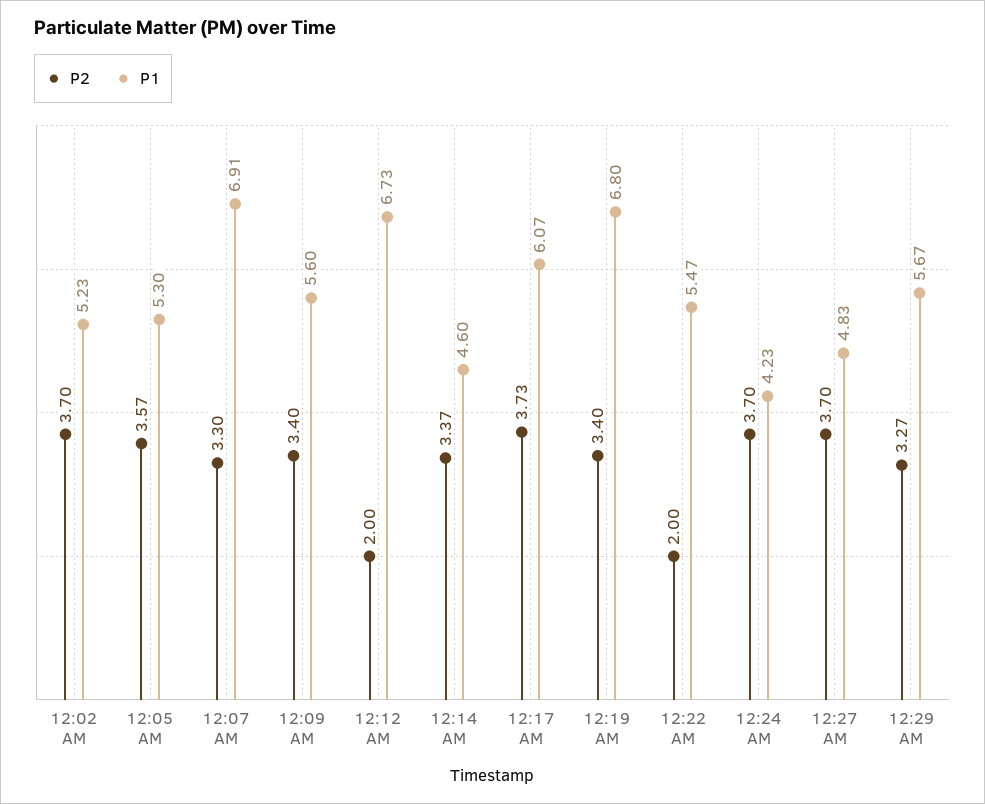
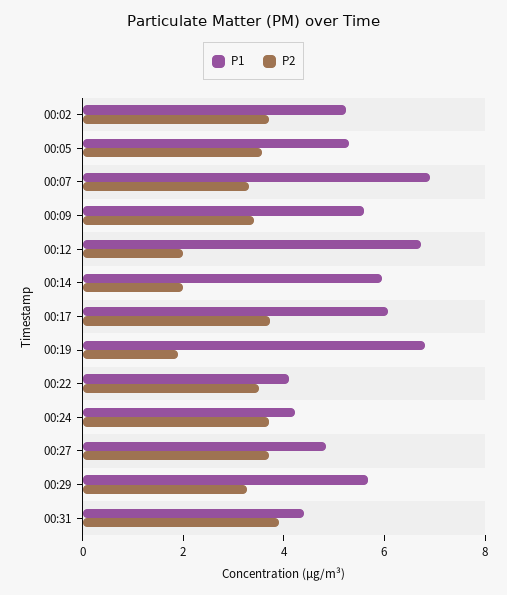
P2, 12:14 AM: 3.37 -> 2
P1, 12:14 AM: 4.6 -> 6
P2, 12:19 AM: 3.4 -> 2
P2, 12:22 AM: 2 -> 3.5
P1, 12:22 AM: 5.47 -> 4
P1, 00:31: none -> 4.5
P2, 00:31: none -> 4

